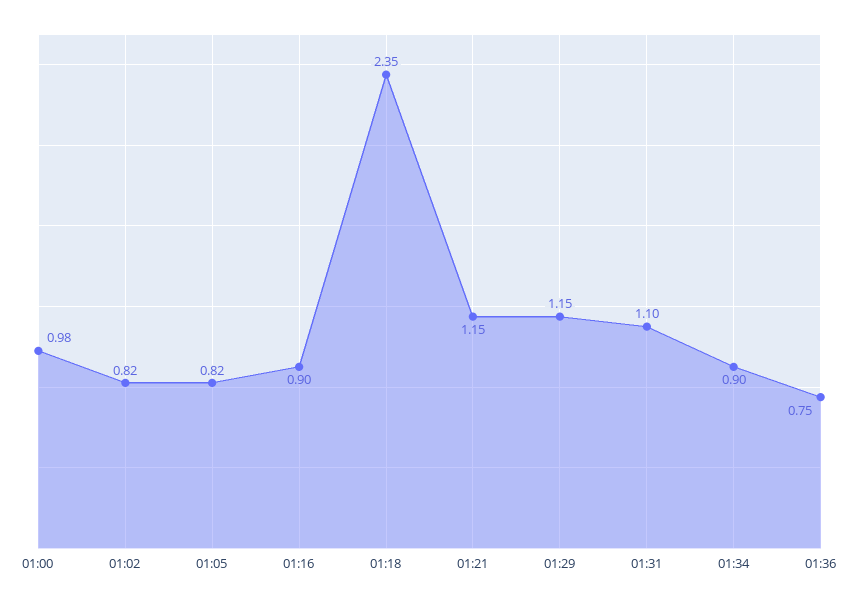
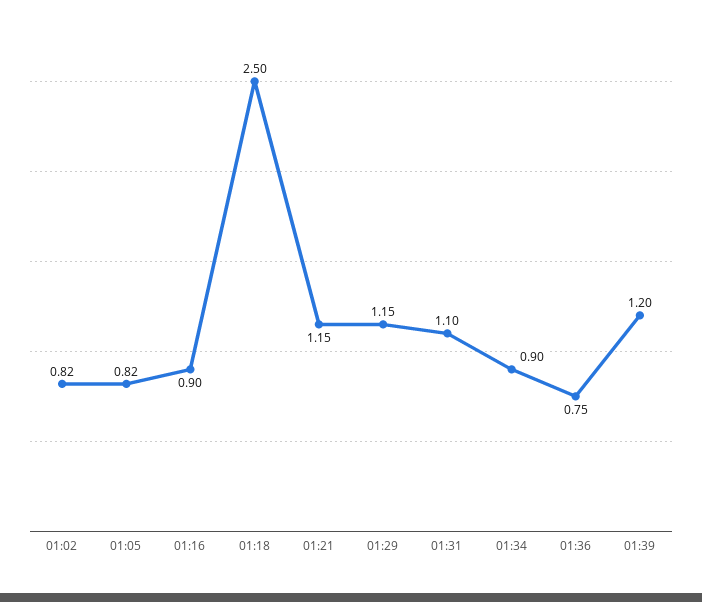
01:00: 0.98 -> none
01:18: 2.35 -> 2.5
01:39: none -> 1.2

